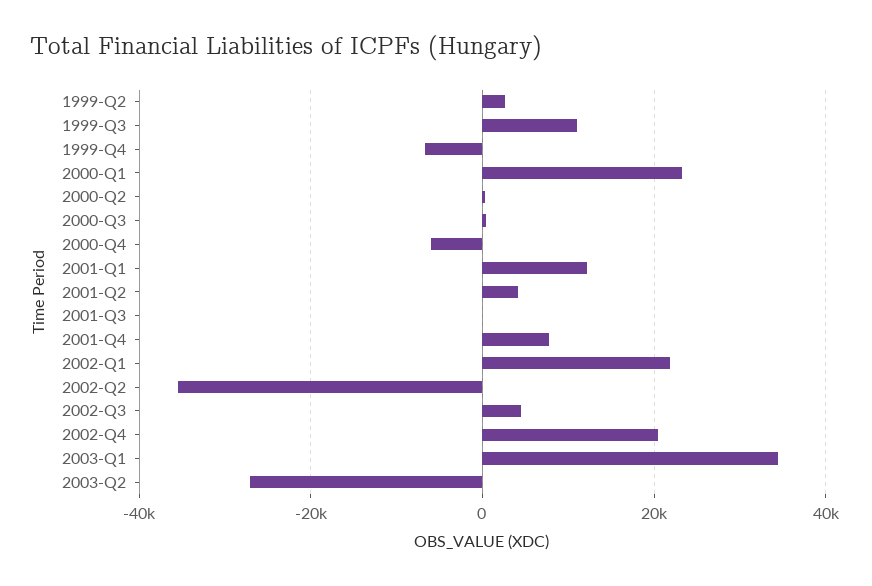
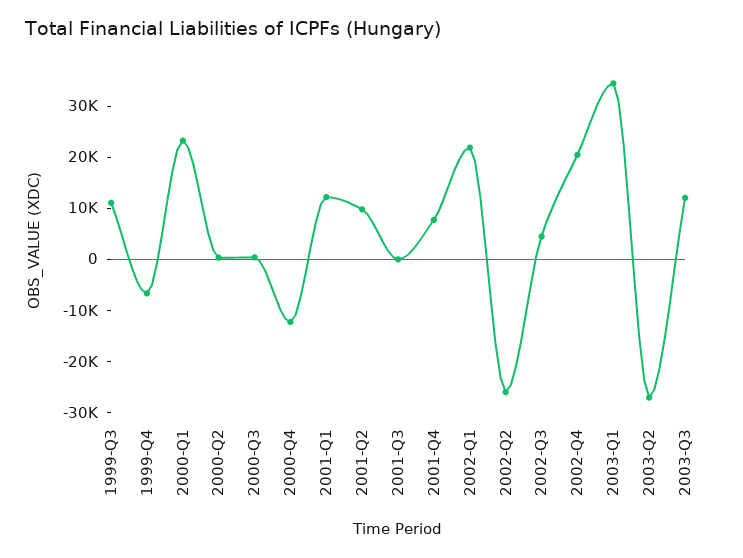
1999-Q2: 2000 -> none
2000-Q4: -6000 -> -12000
2001-Q2: 4000 -> 10000
2002-Q2: -36000 -> -26000
2003-Q3: none -> 12000

